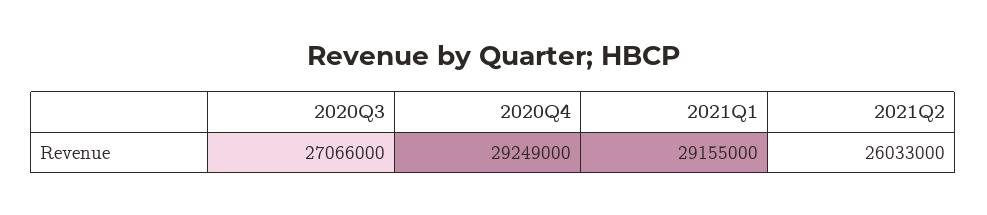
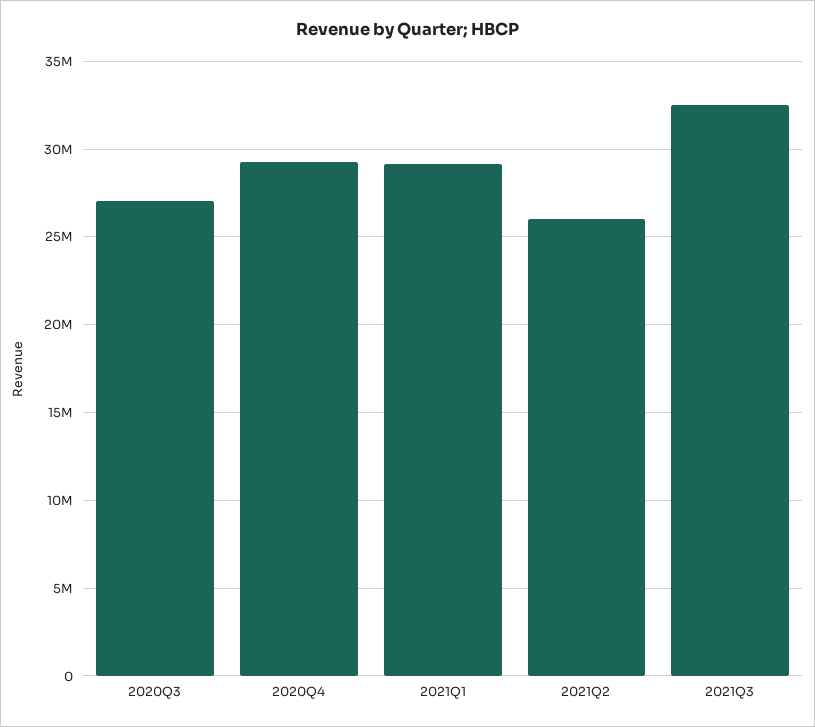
2021Q3: none -> 32500000

